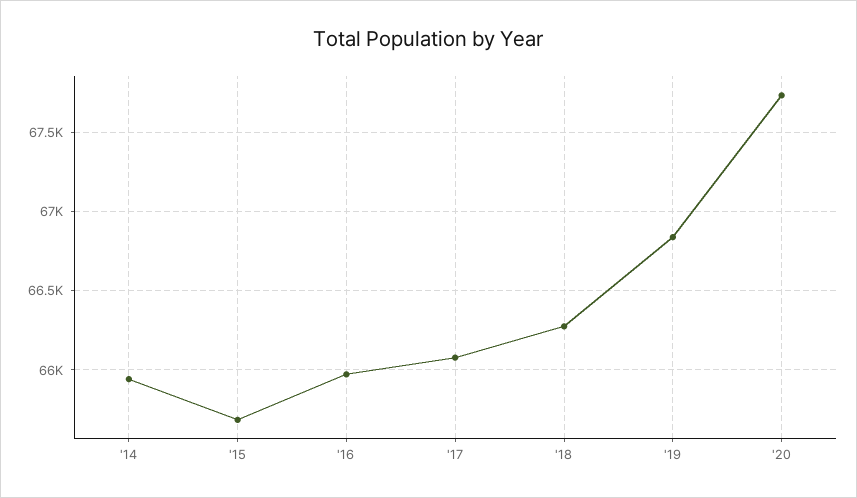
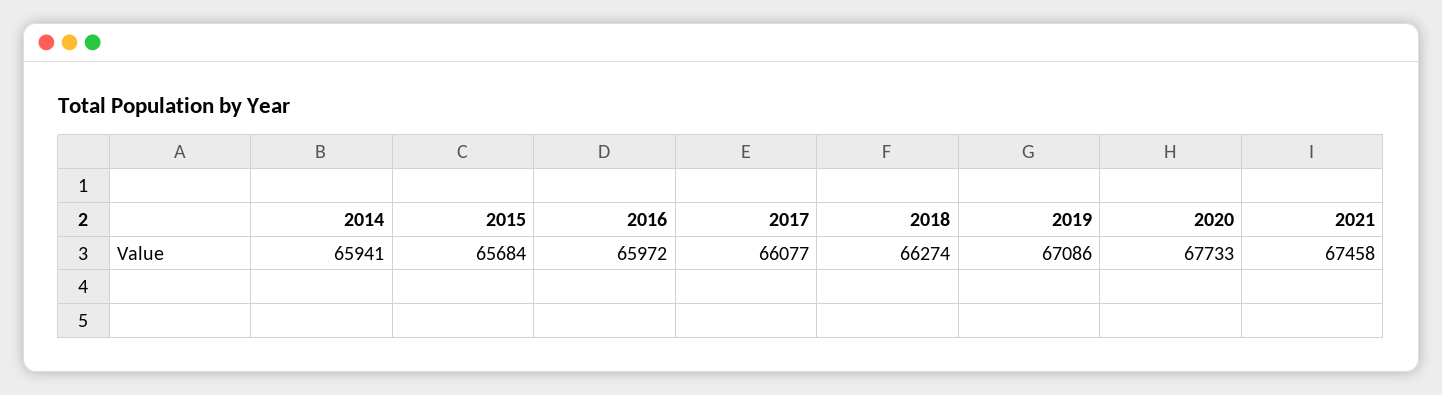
'19: 66850 -> 67086
2021: none -> 67458

